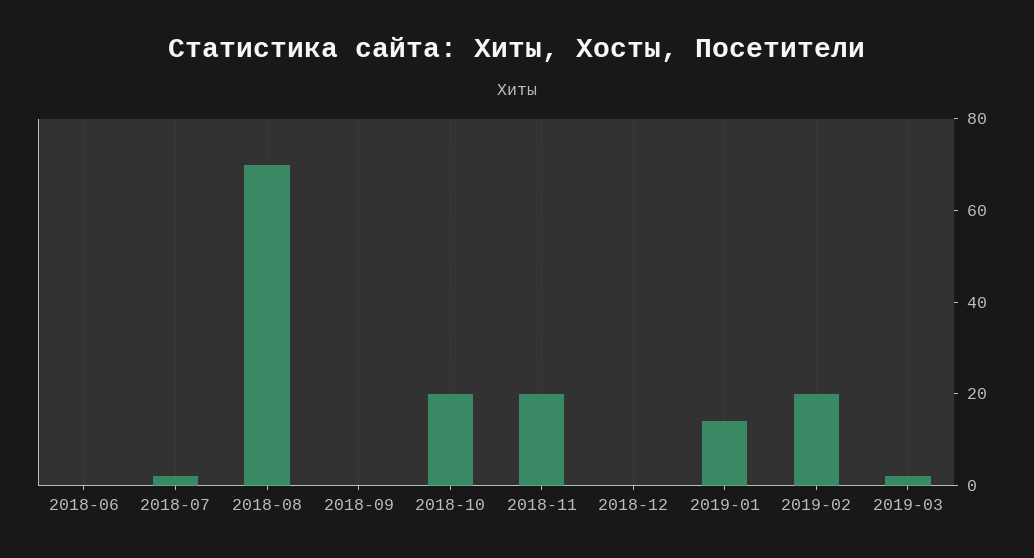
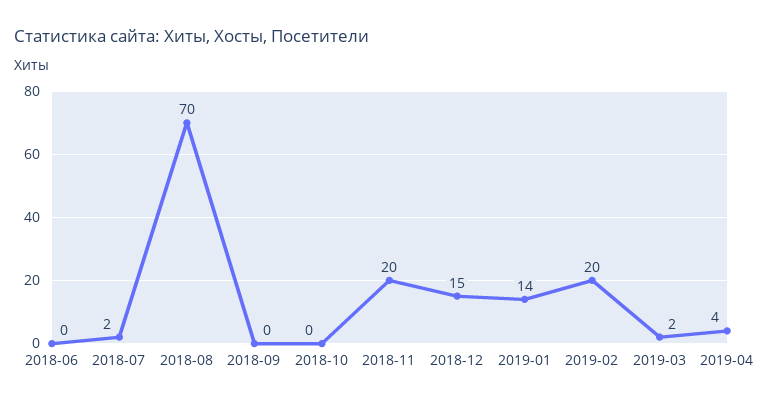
2018-10: 20 -> 0
2018-12: 0 -> 15
2019-04: none -> 4

